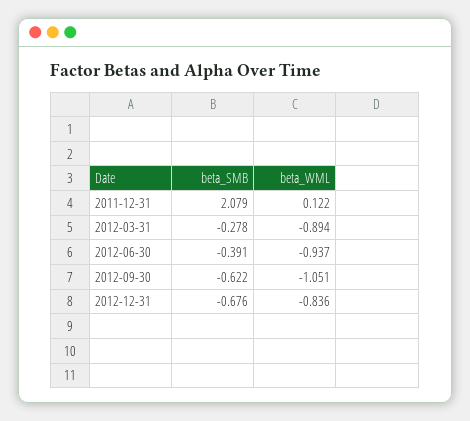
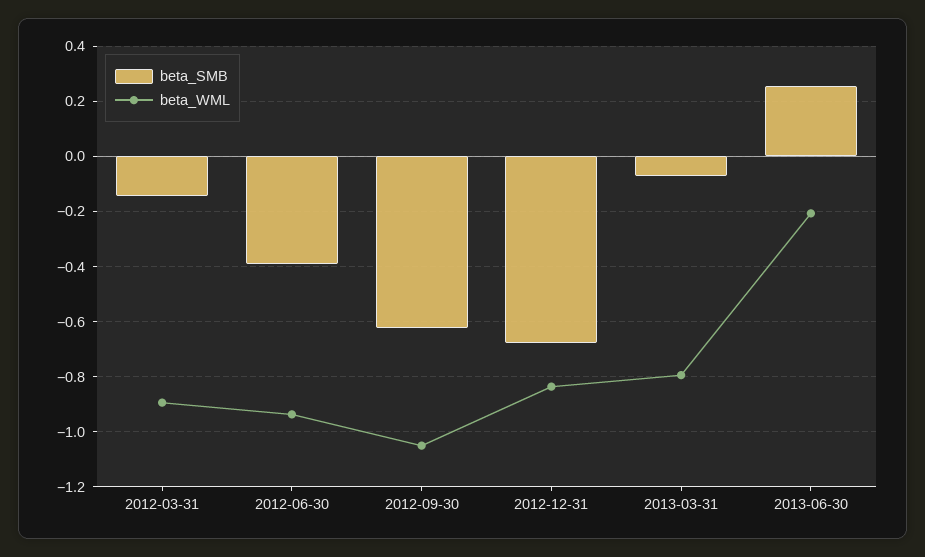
beta_SMB, 2011-12-31: 2.079 -> none
beta_WML, 2011-12-31: 0.122 -> none
beta_SMB, 2012-03-31: -0.278 -> -0.15
beta_SMB, 2013-03-31: none -> -0.075
beta_WML, 2013-03-31: none -> -0.8
beta_SMB, 2013-06-30: none -> 0.25
beta_WML, 2013-06-30: none -> -0.2

